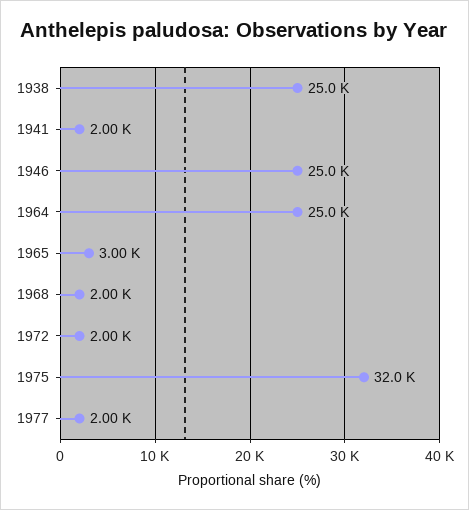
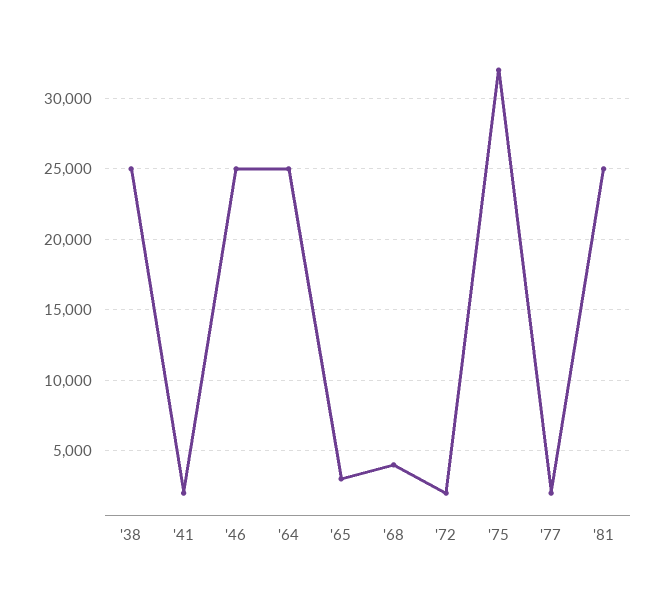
1968: 2000 -> 4000
'81: none -> 25000

